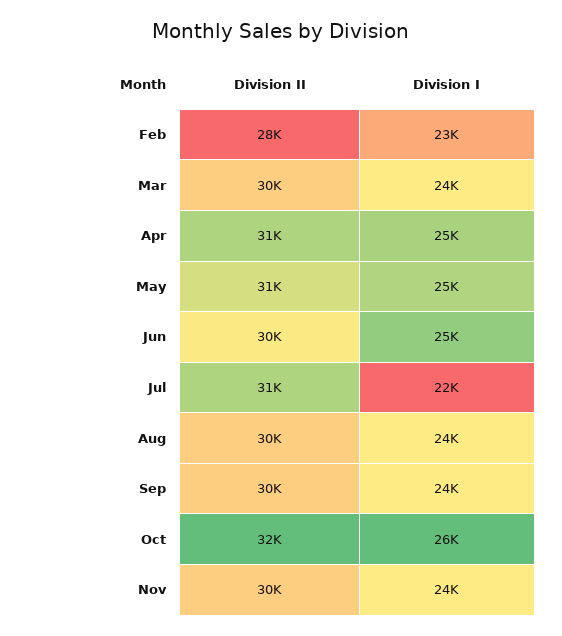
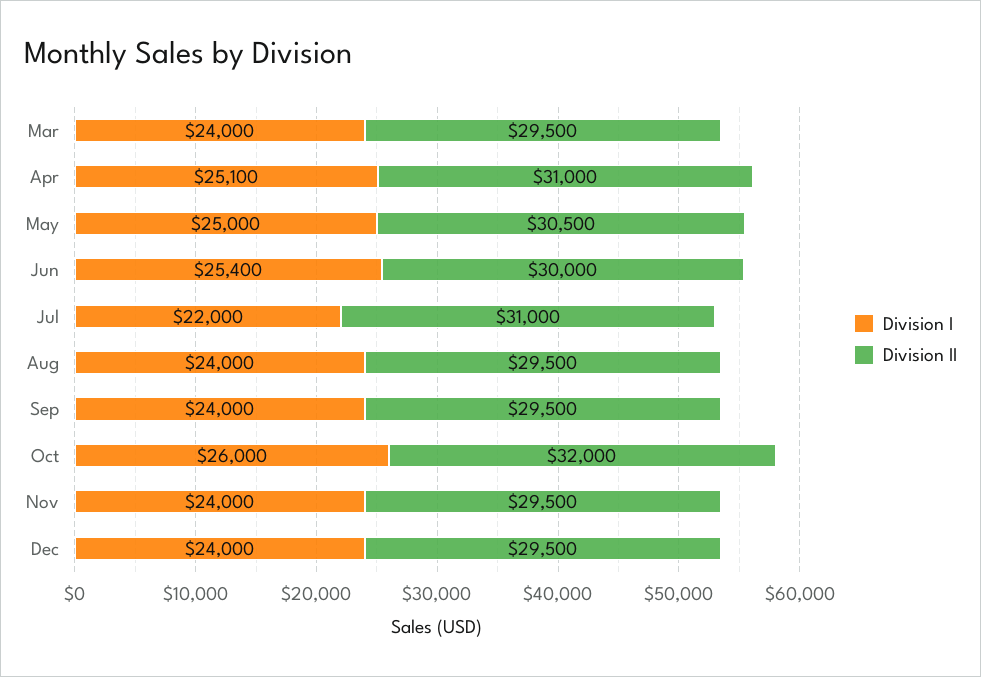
Division II, Feb: 28000 -> none
Division I, Feb: 23000 -> none
Division I, Dec: none -> 24000
Division II, Dec: none -> 29500

